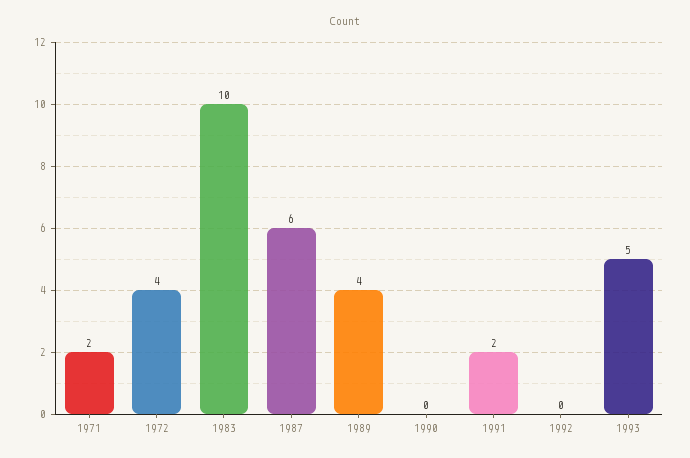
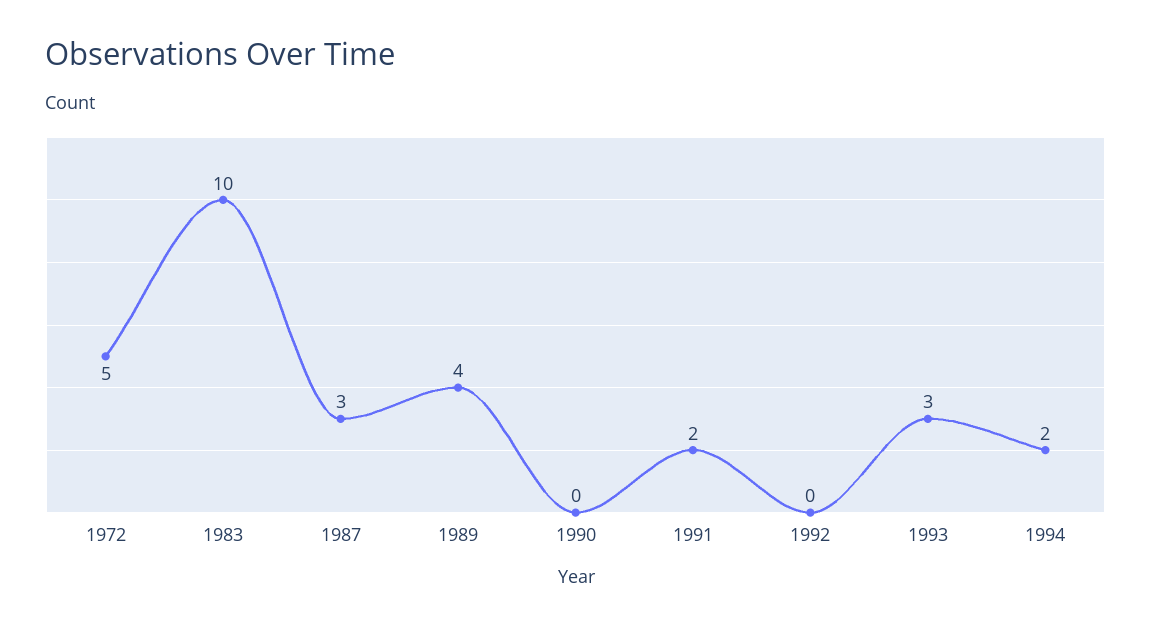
1971: 2 -> none
1972: 4 -> 5
1987: 6 -> 3
1993: 5 -> 3
1994: none -> 2

